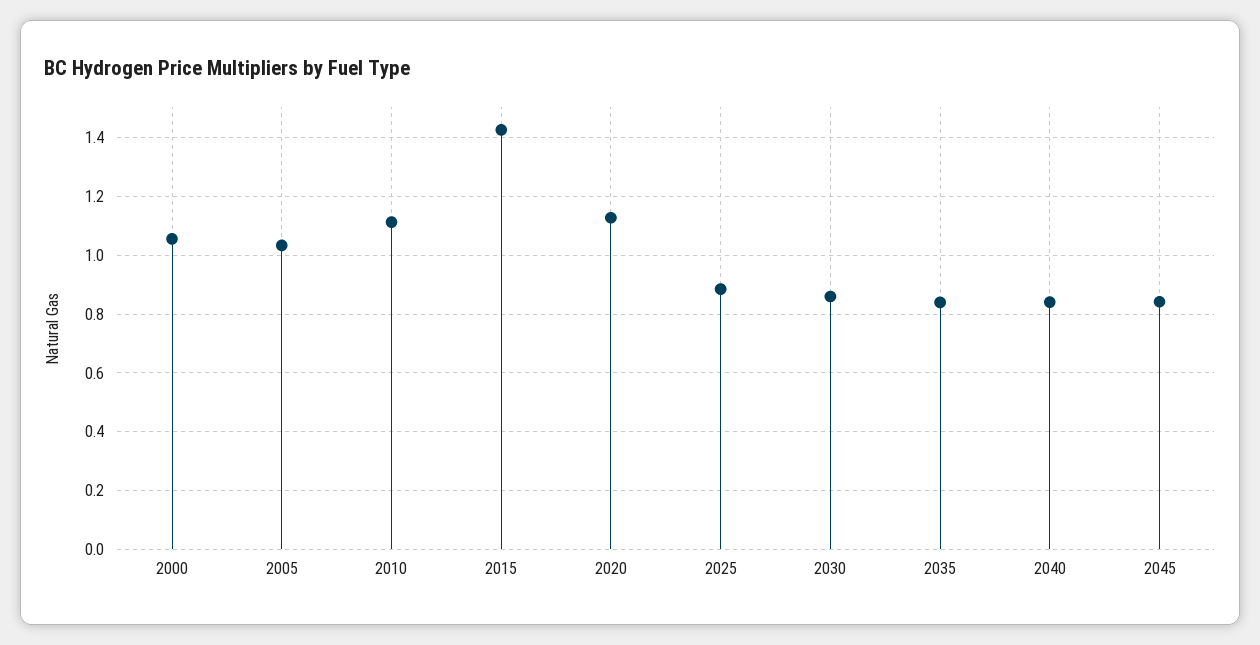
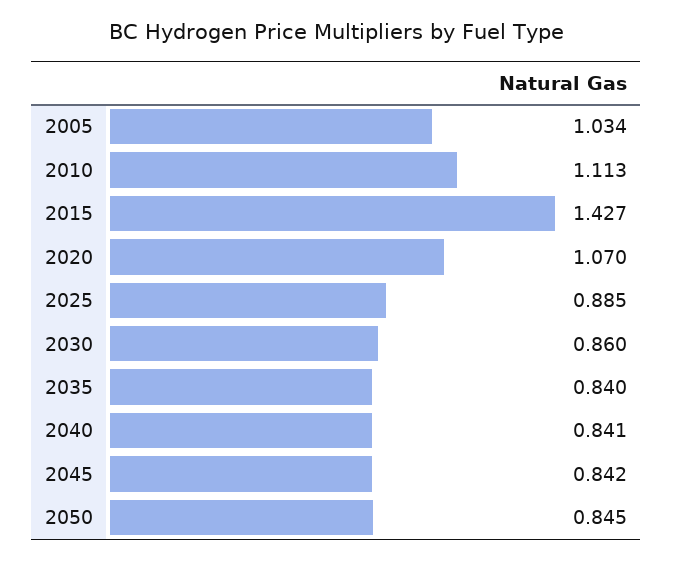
2000: 1.05 -> none
2020: 1.125 -> 1.07
2050: none -> 0.845

